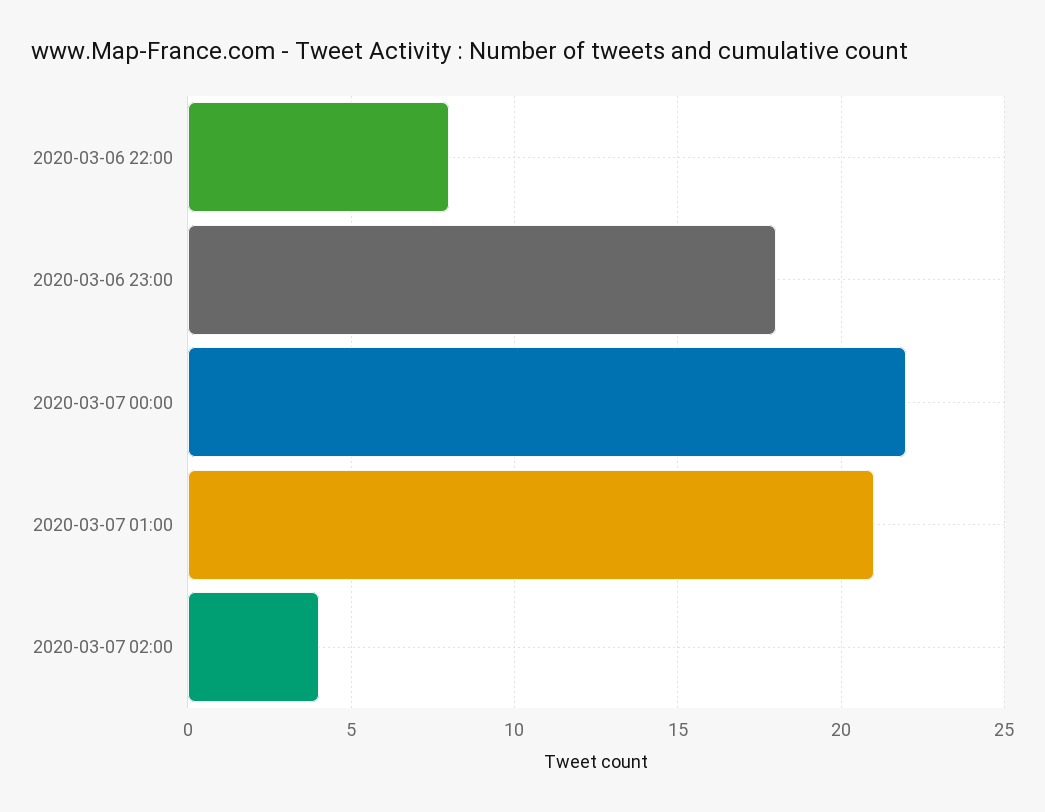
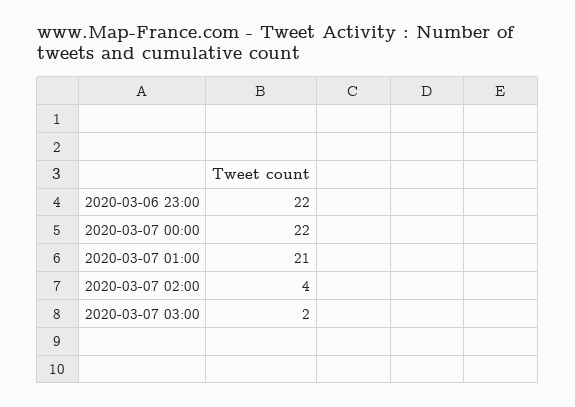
2020-03-06 22:00: 8 -> none
2020-03-06 23:00: 18 -> 22
2020-03-07 03:00: none -> 2

